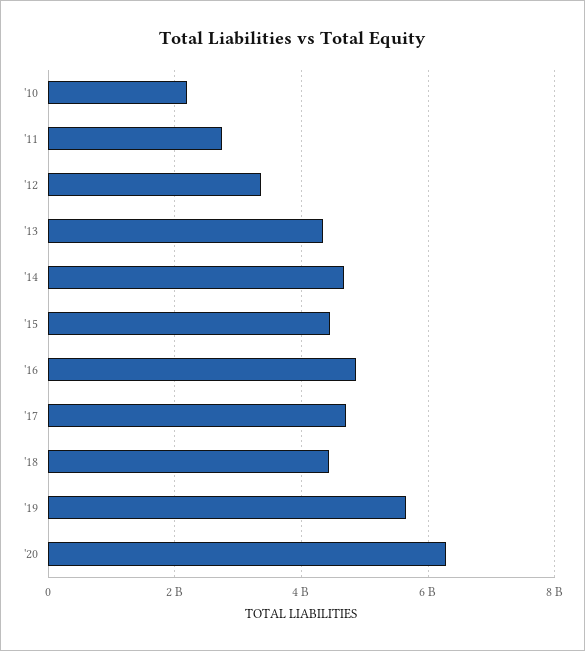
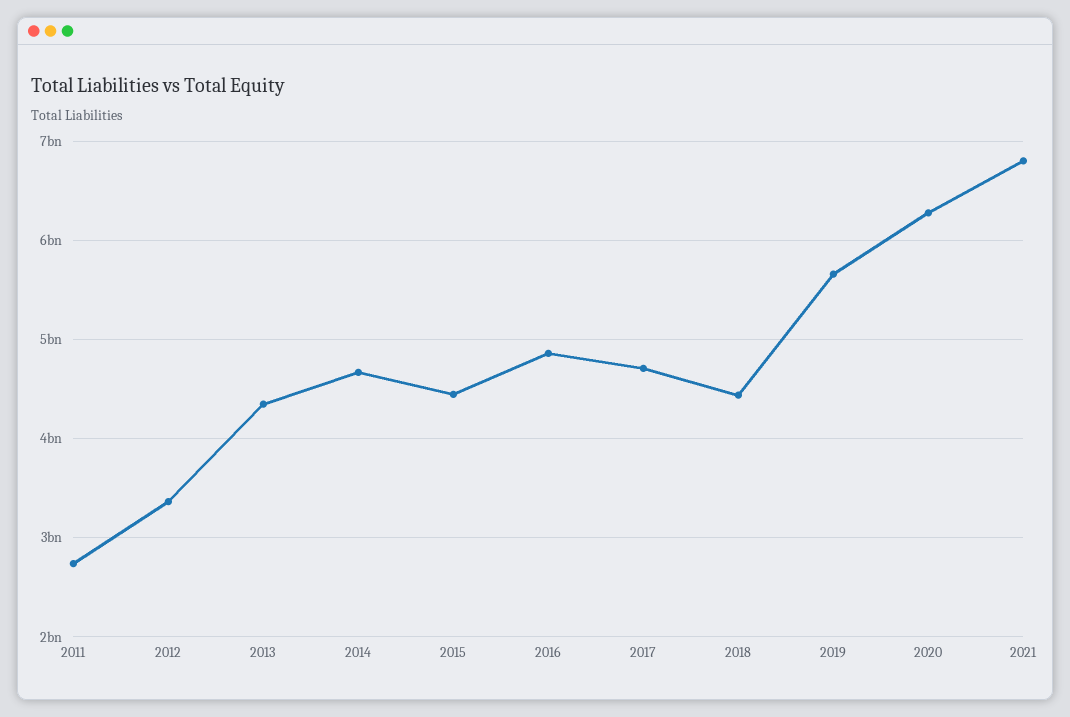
'10: 2200000000 -> none
2021: none -> 6800000000

